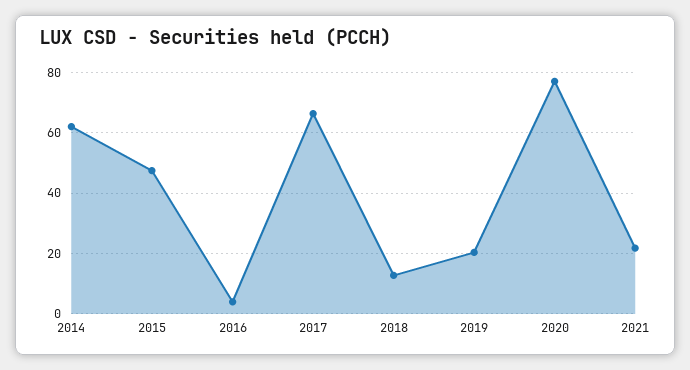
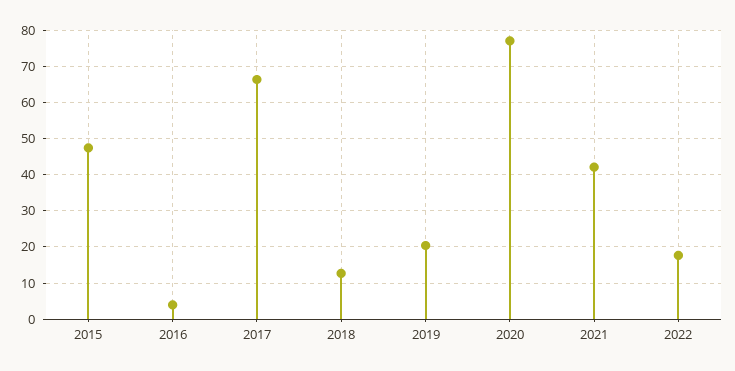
2014: 62 -> none
2021: 22 -> 42
2022: none -> 18

